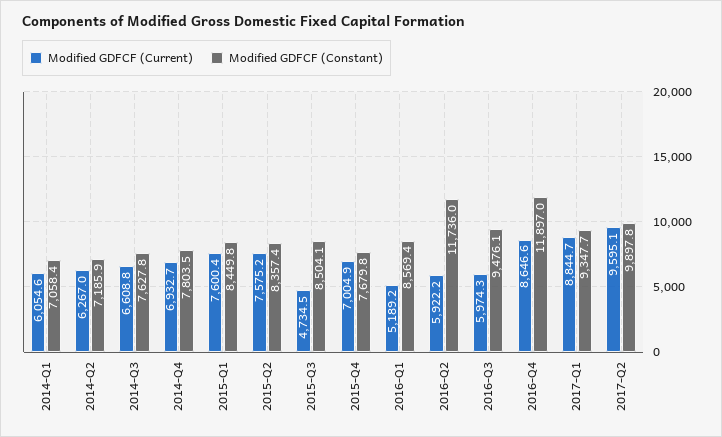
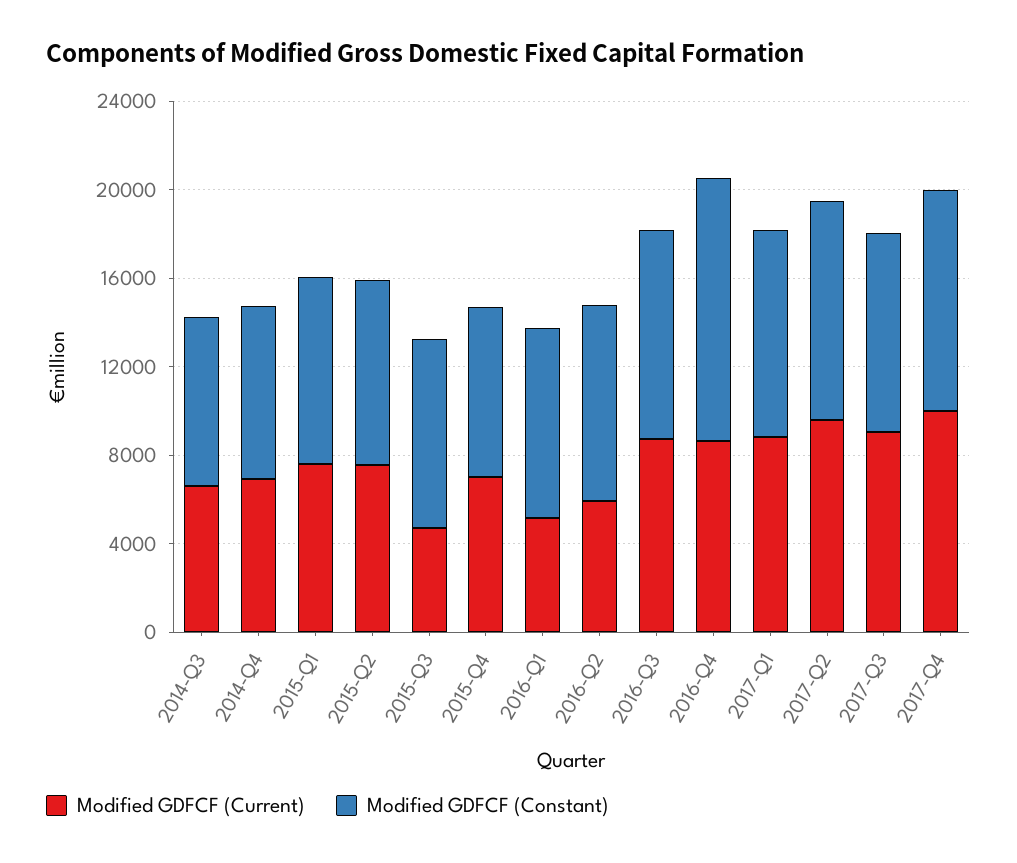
Modified GDFCF (Current), 2014-Q1: 6054.6 -> none
Modified GDFCF (Constant), 2014-Q1: 7058.4 -> none
Modified GDFCF (Current), 2014-Q2: 6267 -> none
Modified GDFCF (Constant), 2014-Q2: 7185.9 -> none
Modified GDFCF (Constant), 2016-Q2: 11736 -> 9000
Modified GDFCF (Current), 2016-Q3: 5974.3 -> 9000
Modified GDFCF (Current), 2017-Q3: none -> 9000
Modified GDFCF (Constant), 2017-Q3: none -> 9000
Modified GDFCF (Current), 2017-Q4: none -> 10000
Modified GDFCF (Constant), 2017-Q4: none -> 10000

